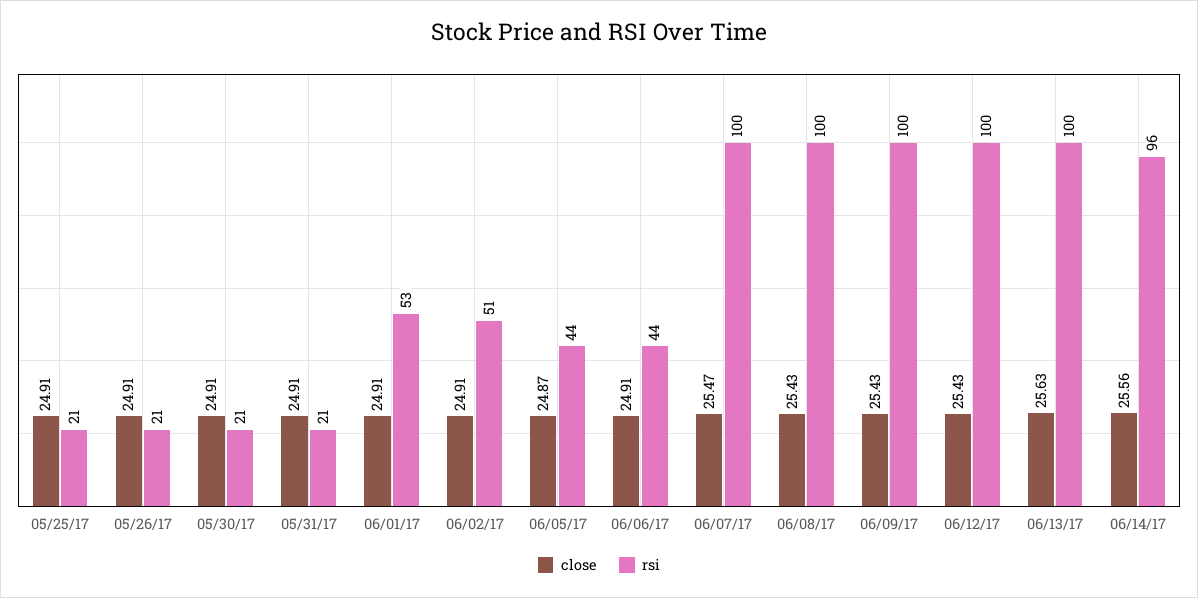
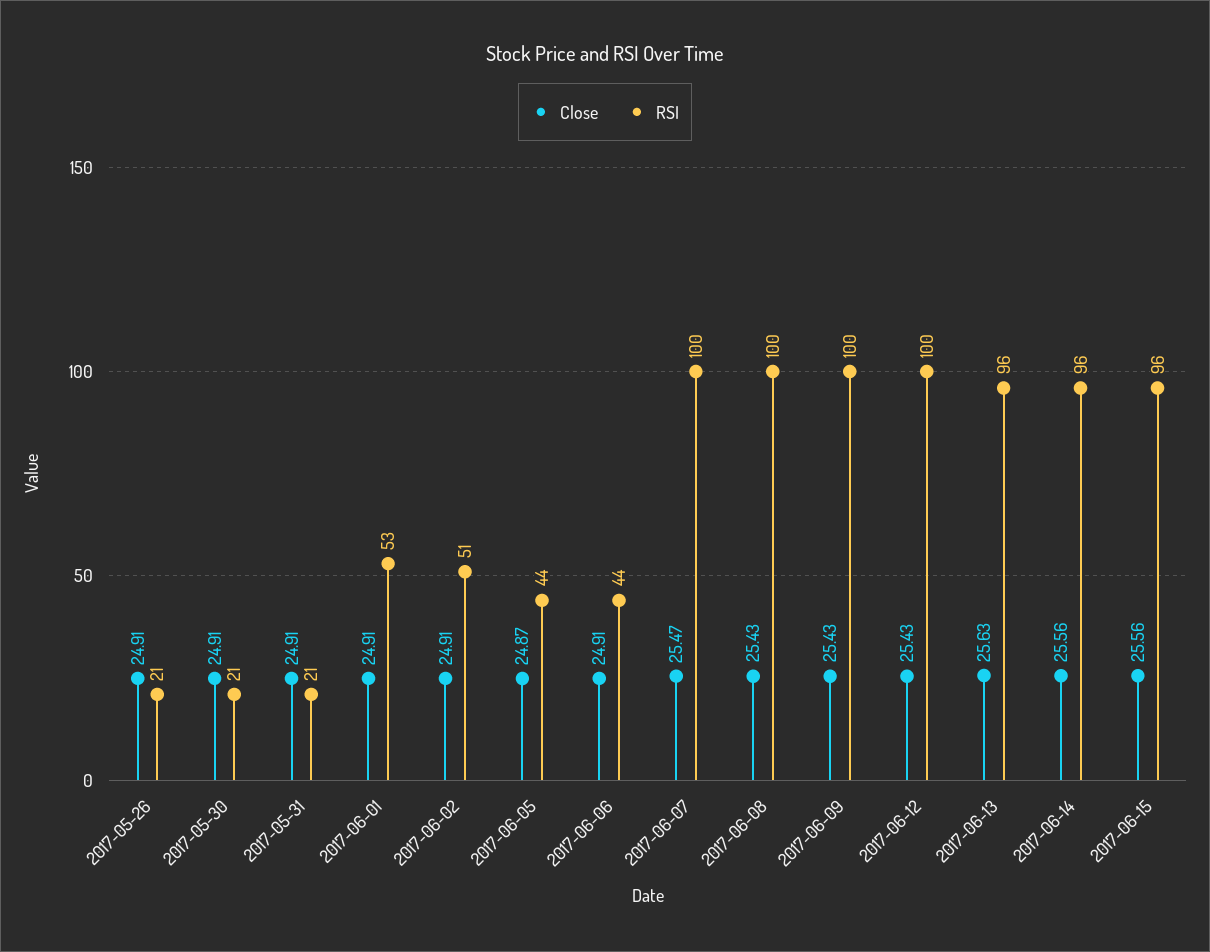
close, 05/25/17: 24.91 -> none
rsi, 05/25/17: 21 -> none
rsi, 06/13/17: 100 -> 96
close, 2017-06-15: none -> 25.56
rsi, 2017-06-15: none -> 96

